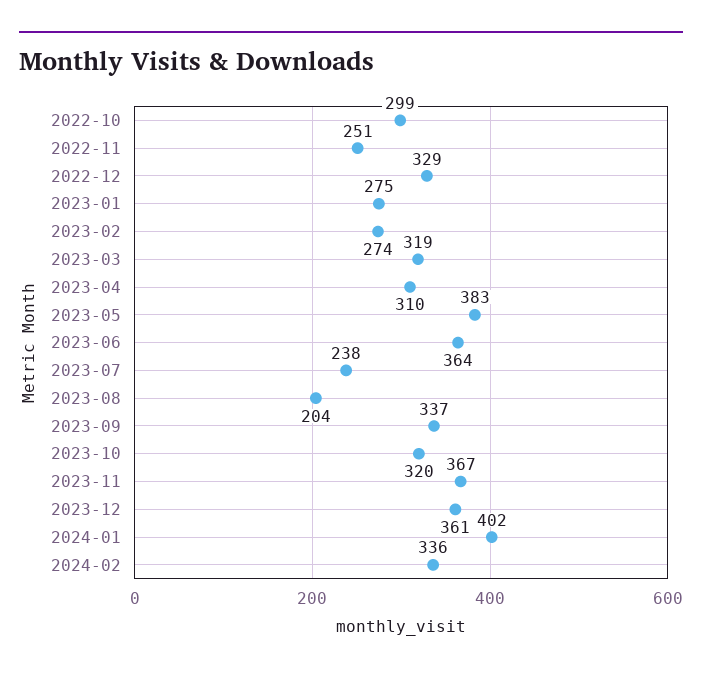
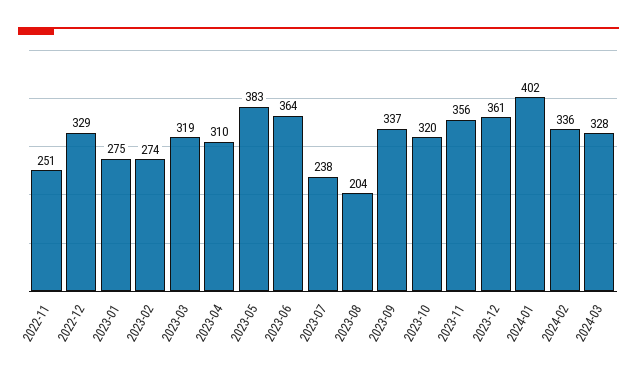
2022-10: 299 -> none
2023-11: 367 -> 356
2024-03: none -> 328

